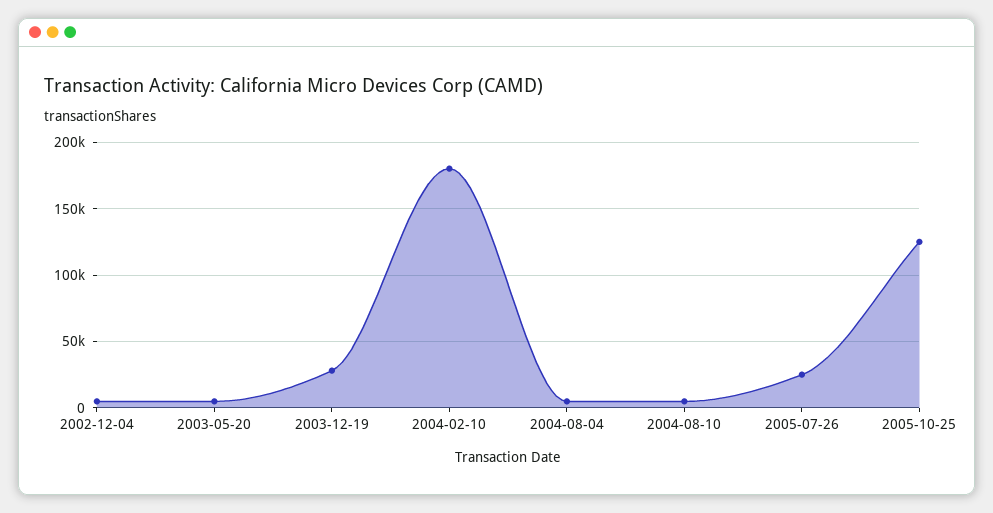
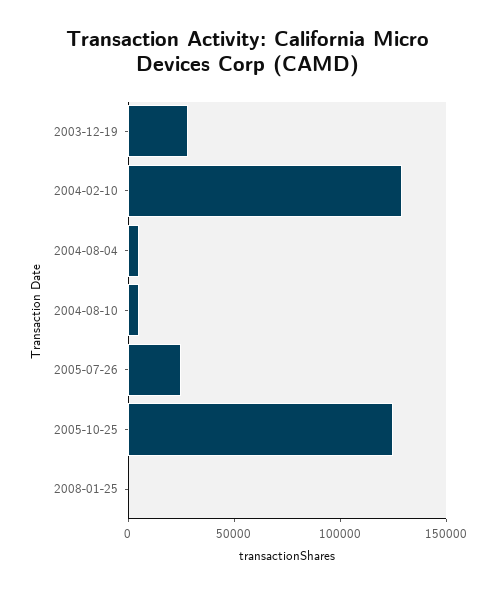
2002-12-04: 5000 -> none
2003-05-20: 5000 -> none
2004-02-10: 180000 -> 130000
2008-01-25: none -> 0

